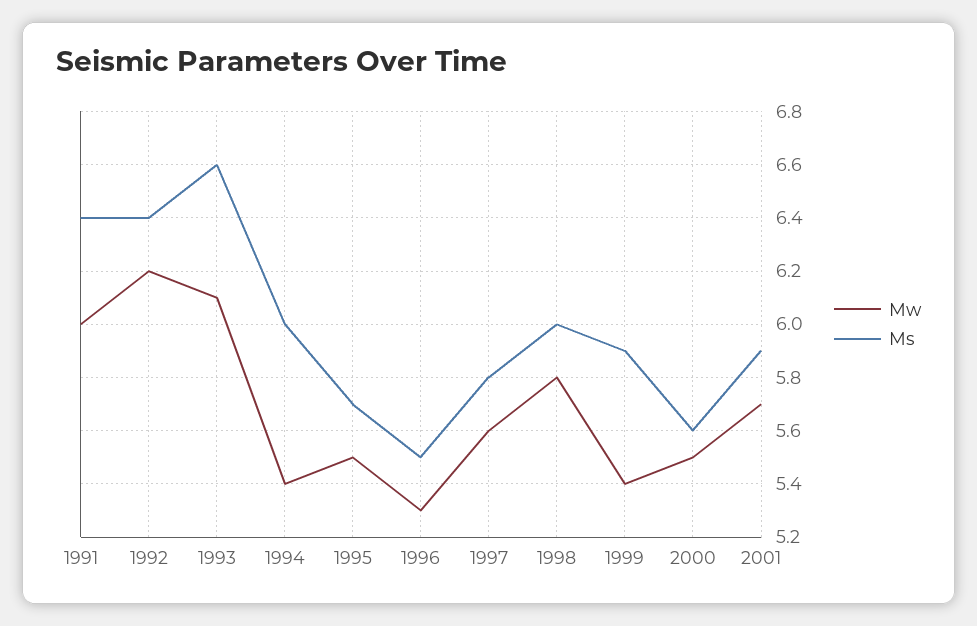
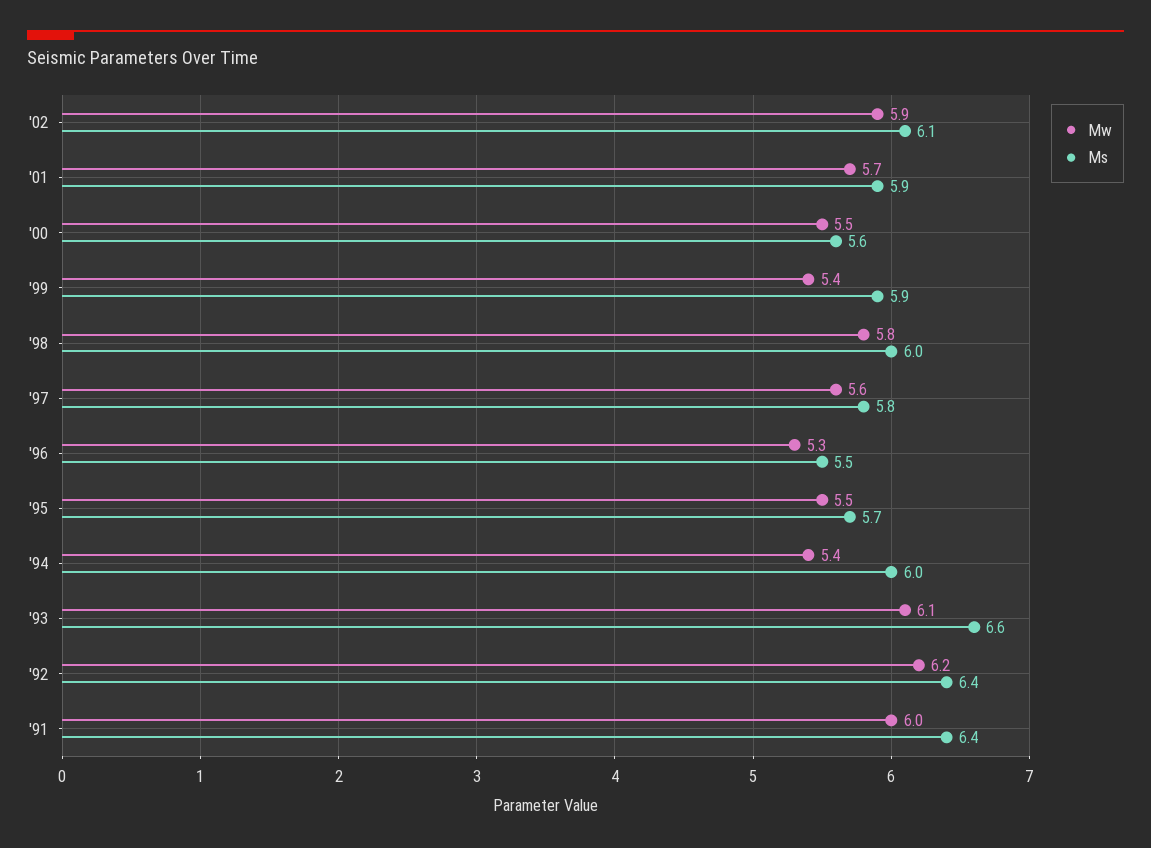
Mw, '02: none -> 5.9
Ms, '02: none -> 6.1

